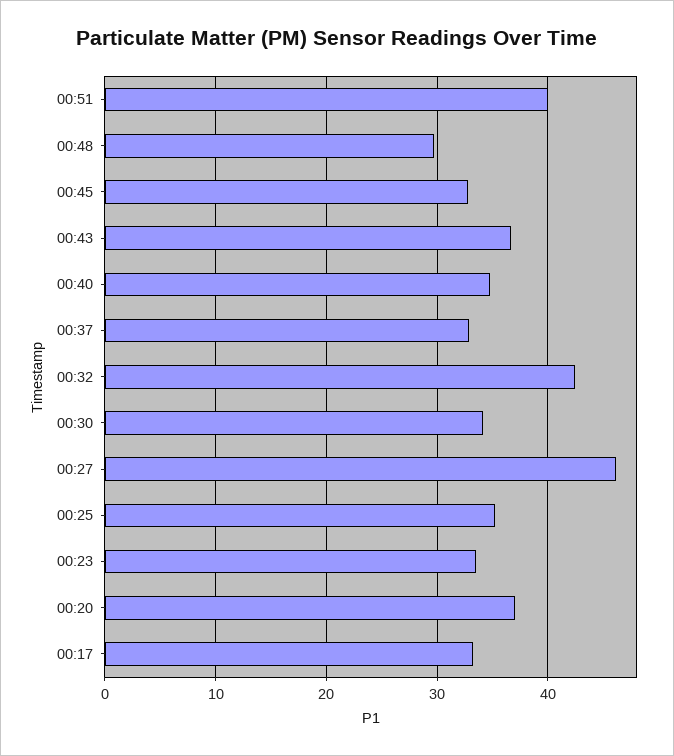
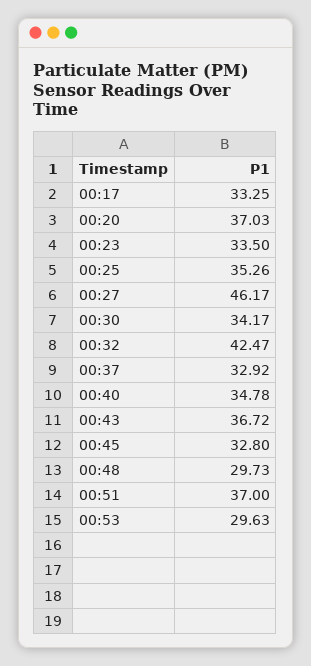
00:51: 40 -> 37
00:53: none -> 29.63

